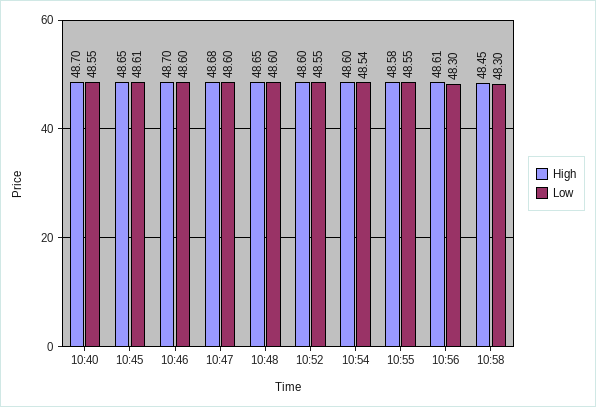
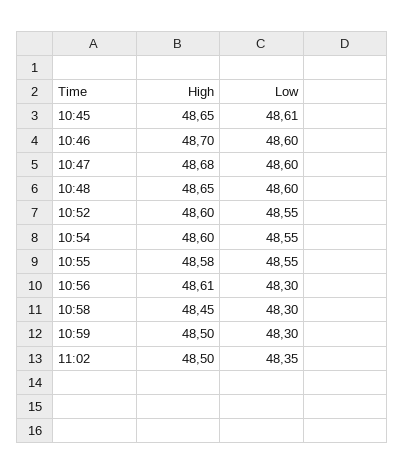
High, 10:40: 48.7 -> none
Low, 10:40: 48.55 -> none
Low, 10:54: 48.54 -> 48.55
High, 10:59: none -> 48.5
Low, 10:59: none -> 48.3
High, 11:02: none -> 48.5
Low, 11:02: none -> 48.35

